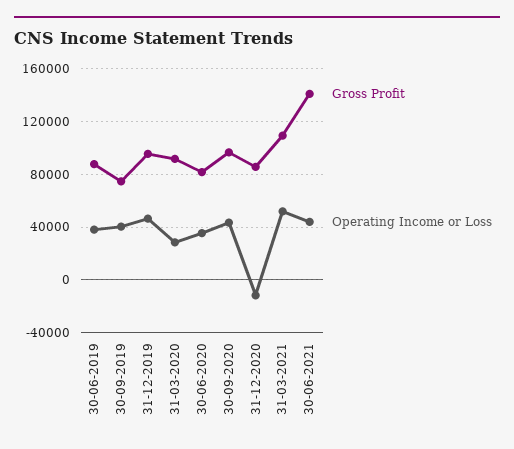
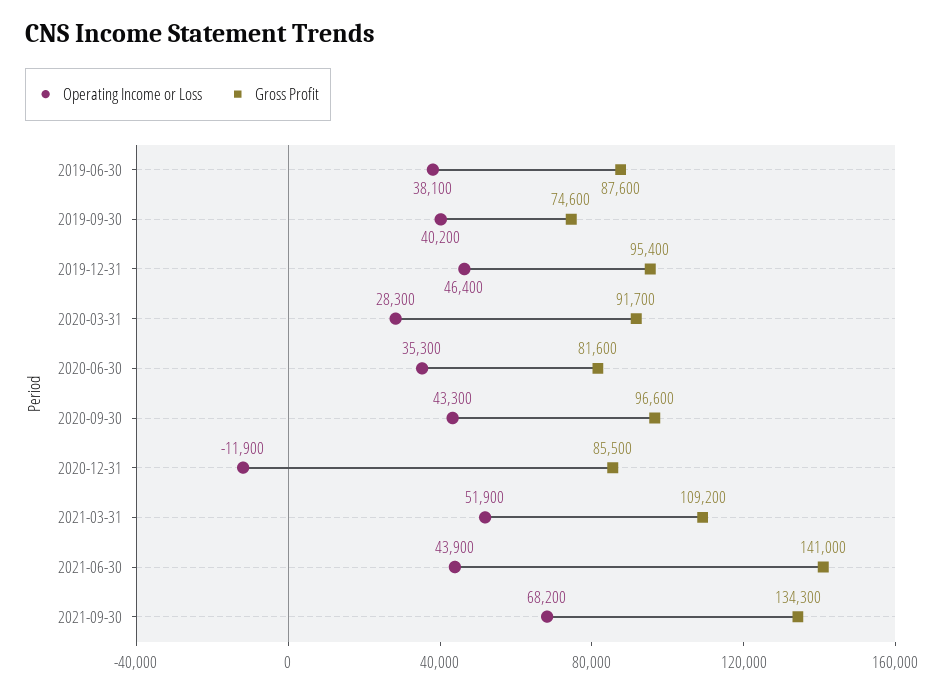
Operating Income or Loss, 2021-09-30: none -> 68200
Gross Profit, 2021-09-30: none -> 134300

